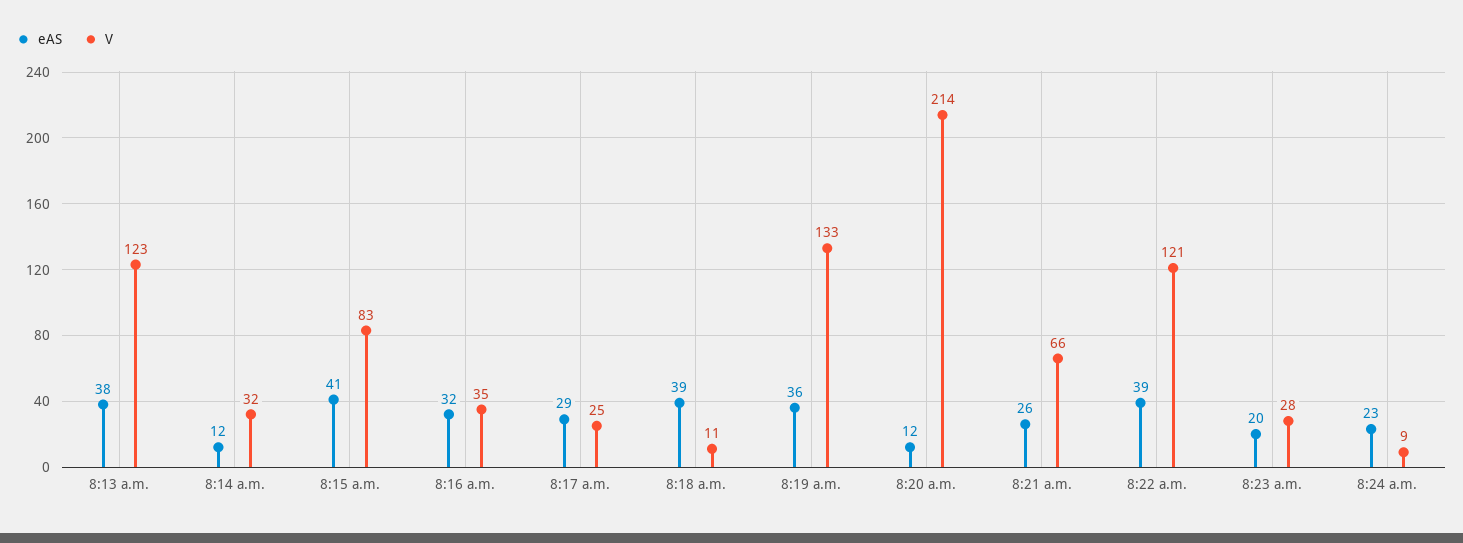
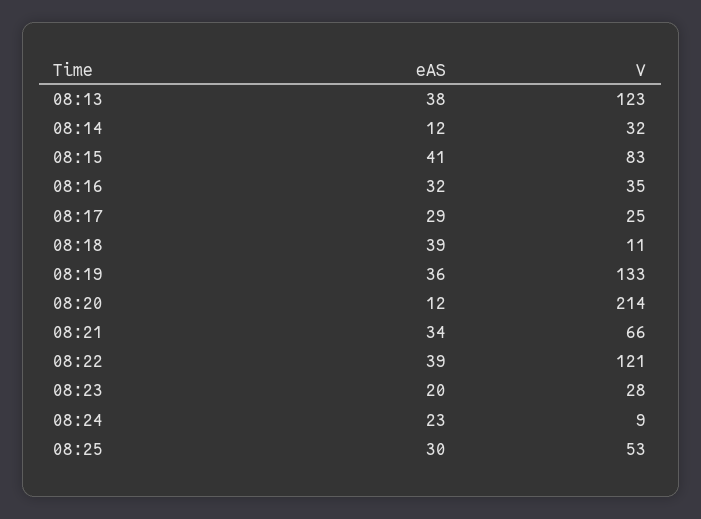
eAS, 8:21 a.m.: 26 -> 34
eAS, 08:25: none -> 30
V, 08:25: none -> 53

